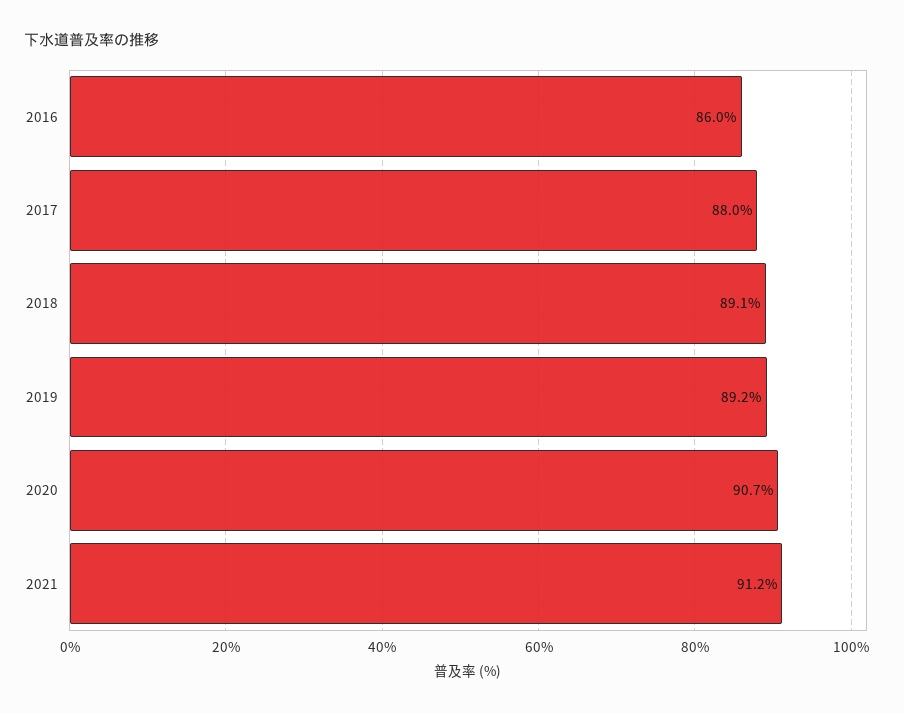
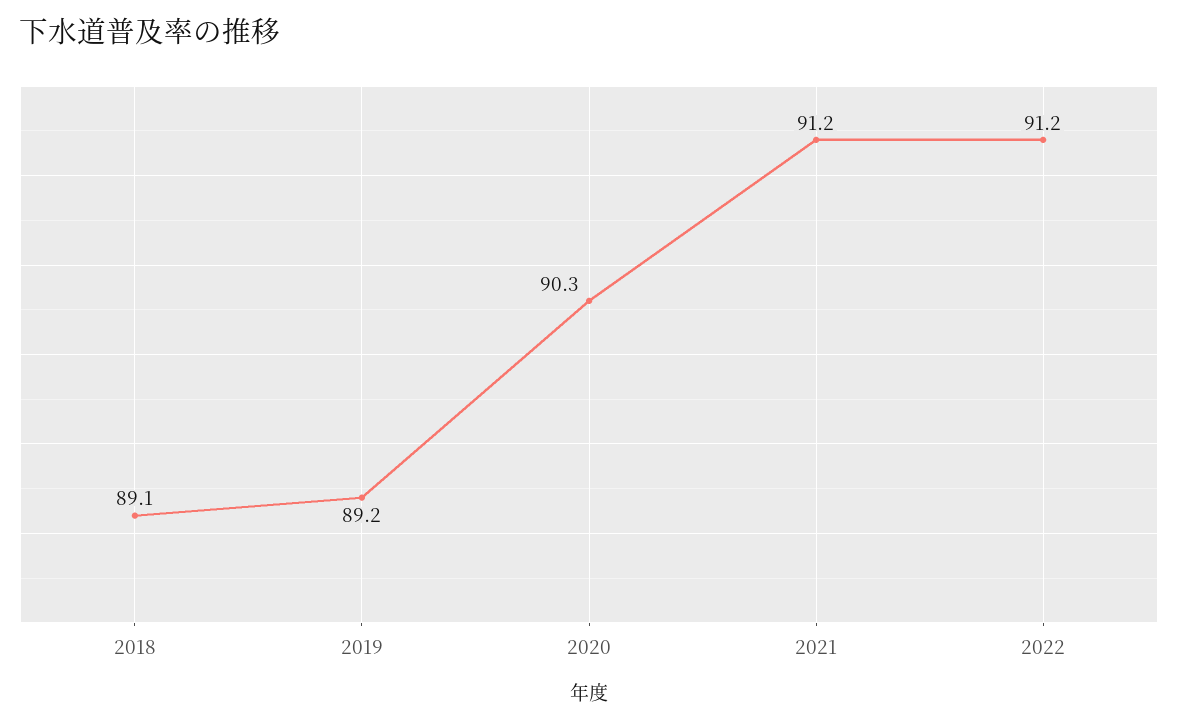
2016: 86 -> none
2017: 88 -> none
2020: 90.7 -> 90.3
2022: none -> 91.2

